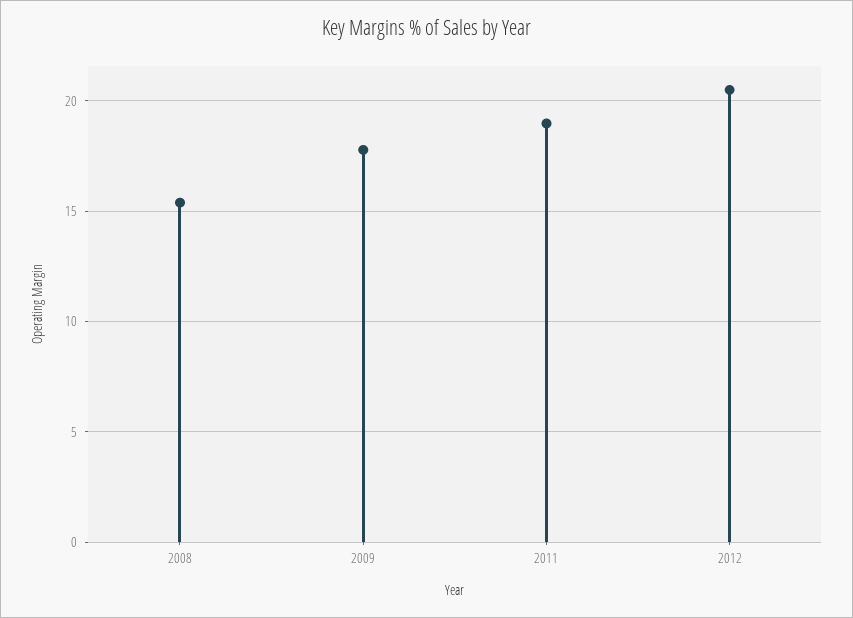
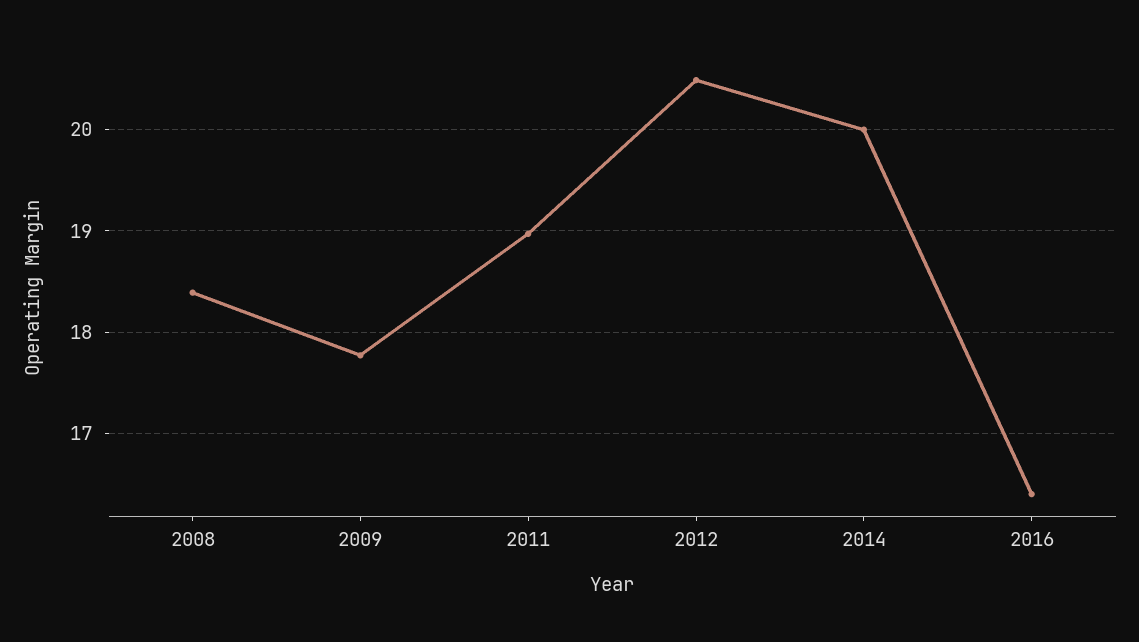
2008: 15.5 -> 18.4
2014: none -> 20
2016: none -> 16.4

